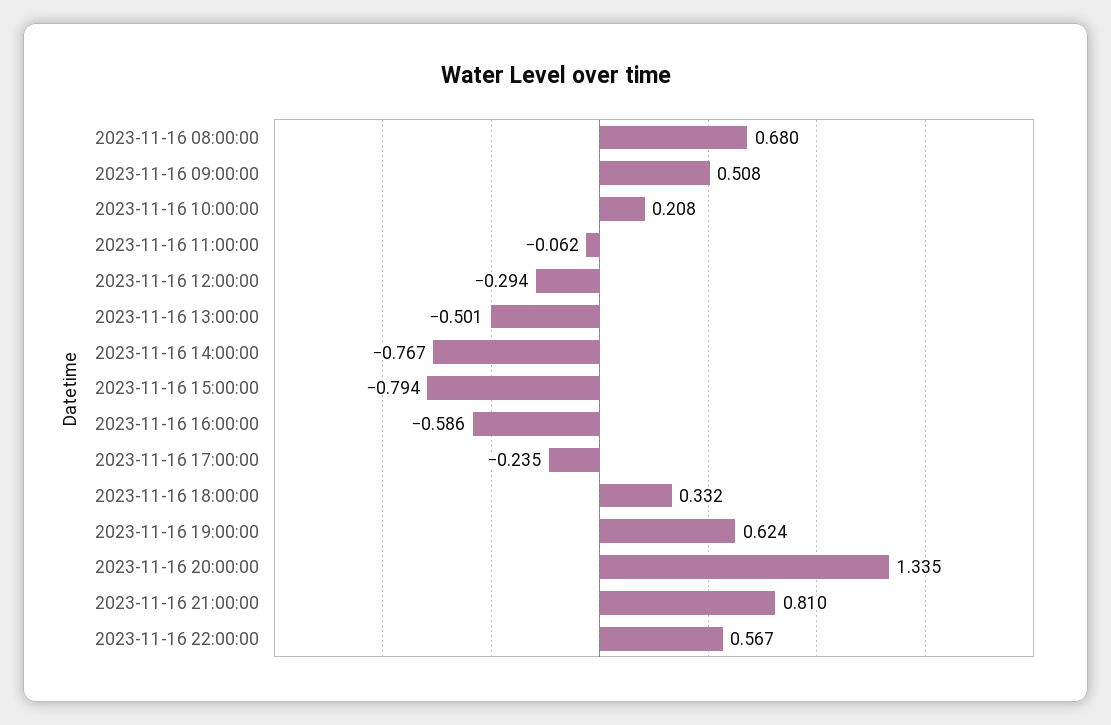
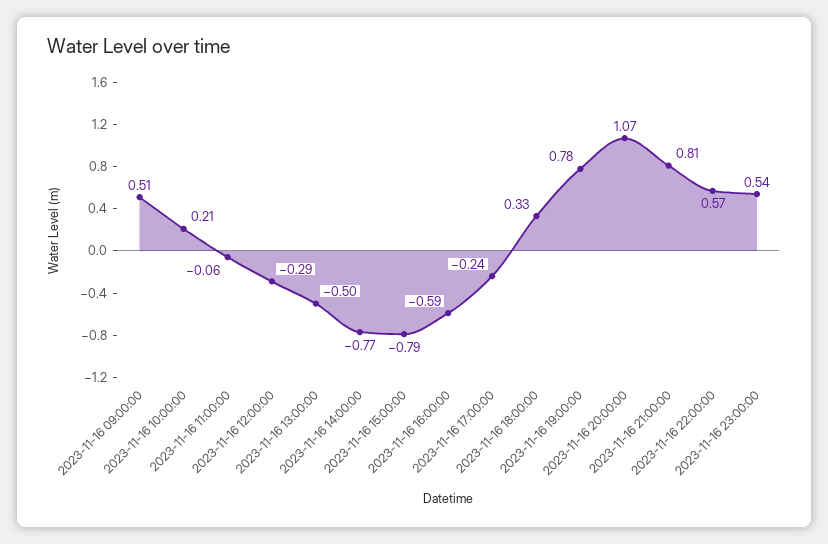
2023-11-16 08:00:00: 0.68 -> none
2023-11-16 19:00:00: 0.624 -> 0.78
2023-11-16 20:00:00: 1.335 -> 1.07
2023-11-16 23:00:00: none -> 0.54

